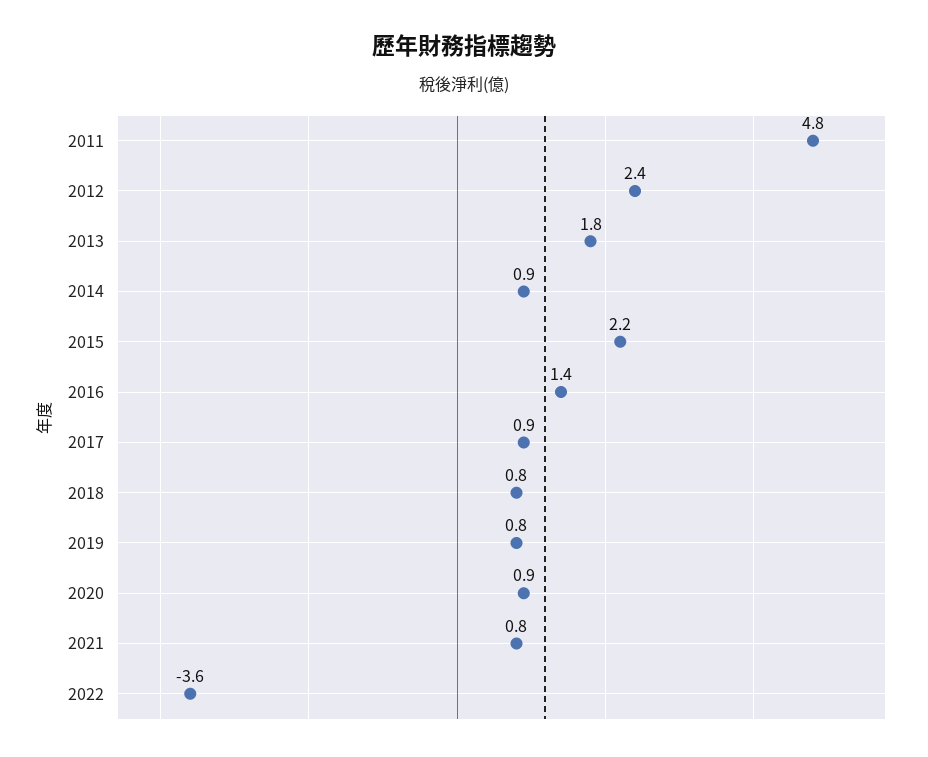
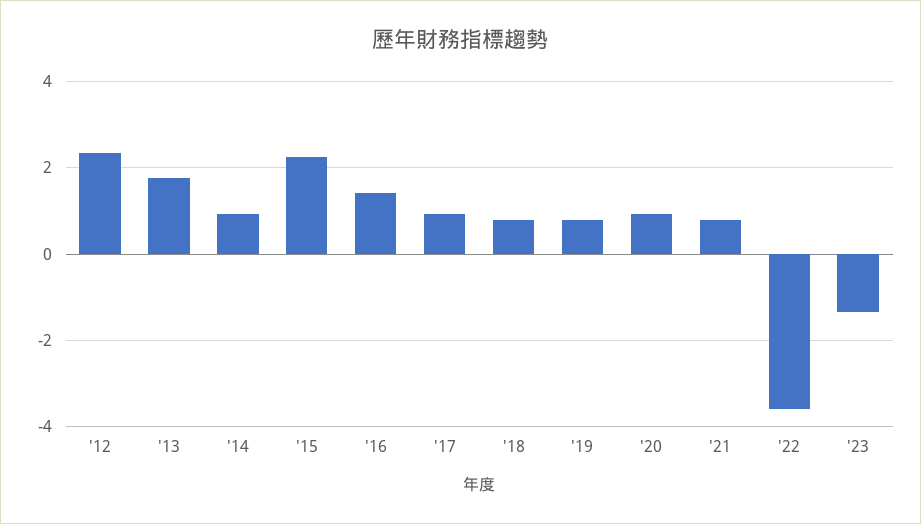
2011: 4.8 -> none
'23: none -> -1.4

